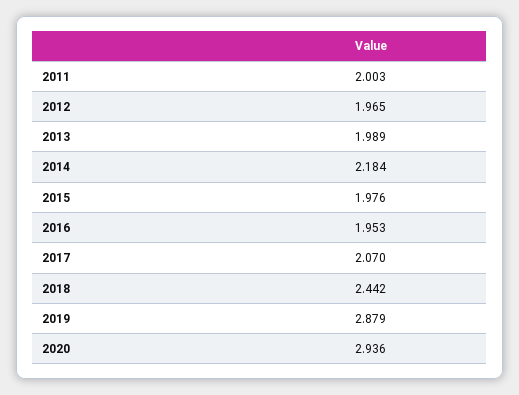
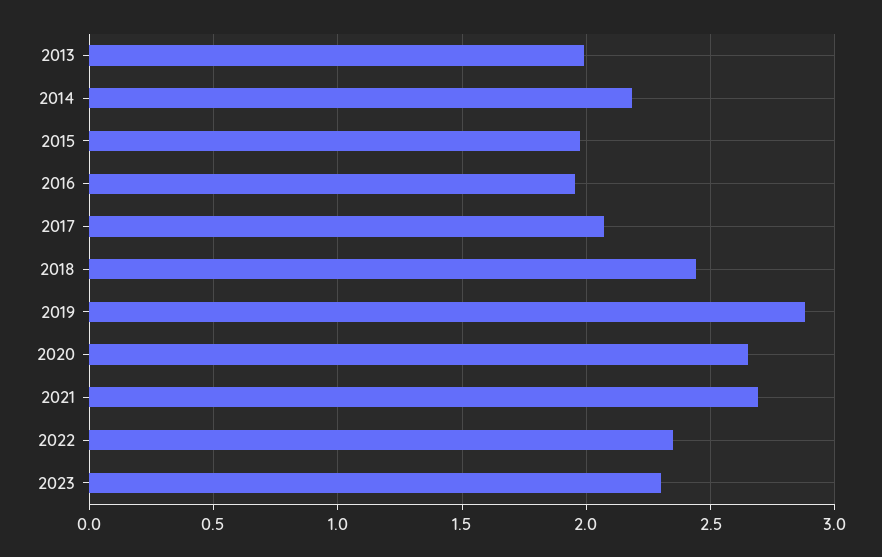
2011: 2.003 -> none
2012: 1.965 -> none
2020: 2.936 -> 2.65
2021: none -> 2.7
2022: none -> 2.35
2023: none -> 2.3

